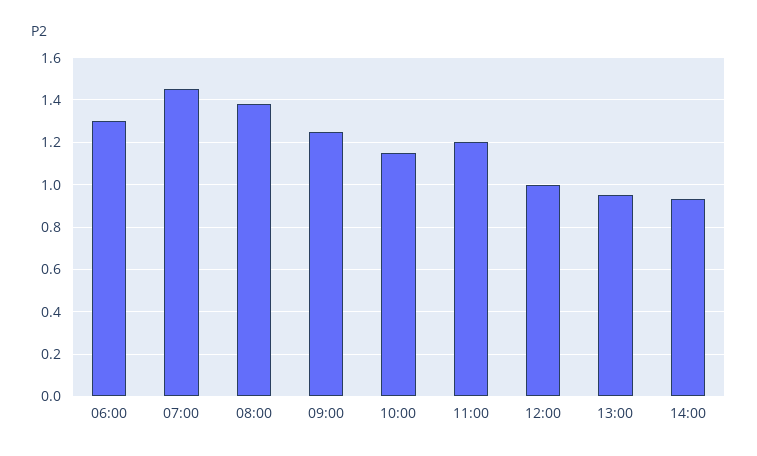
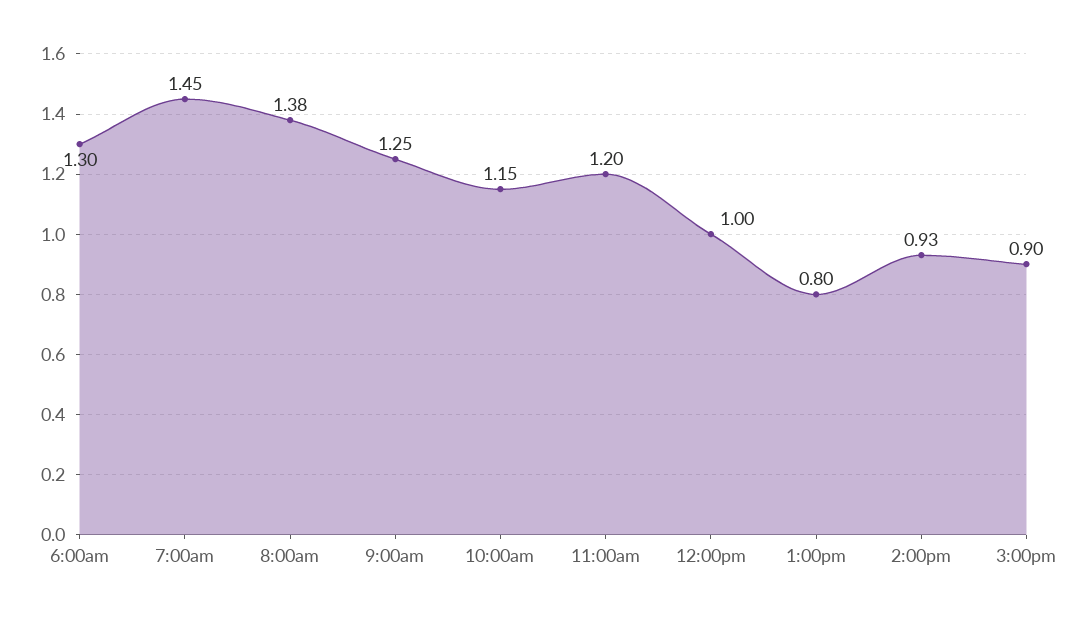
13:00: 0.95 -> 0.8
3:00pm: none -> 0.9

